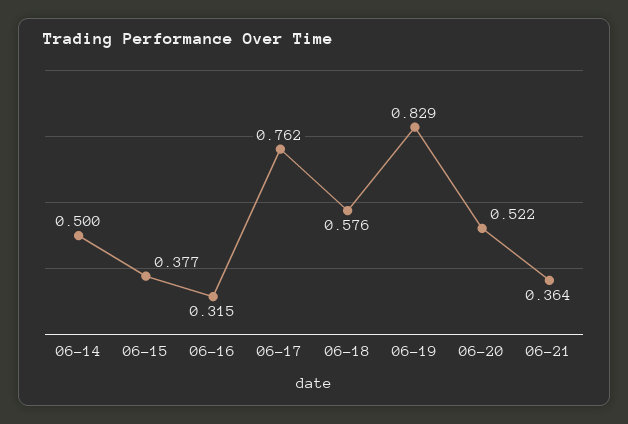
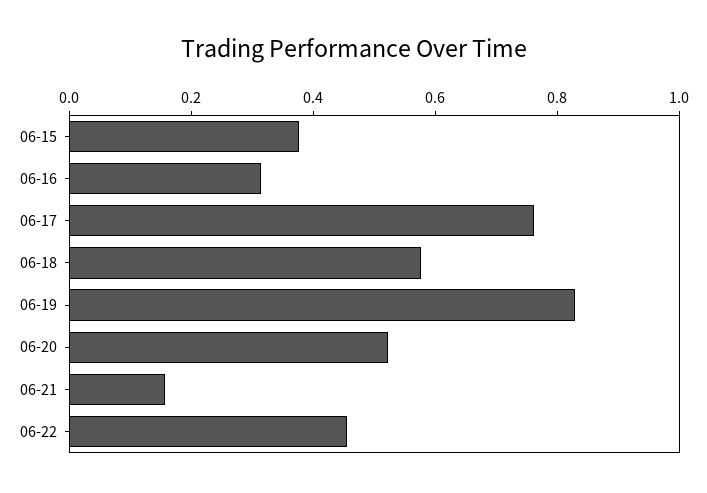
06-14: 0.5 -> none
06-21: 0.364 -> 0.15
06-22: none -> 0.45

